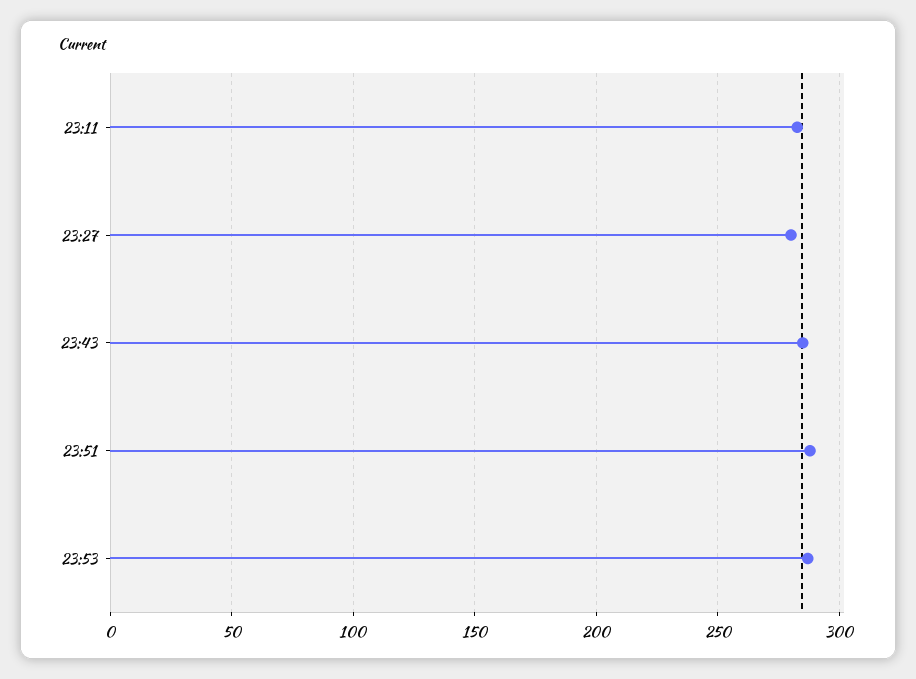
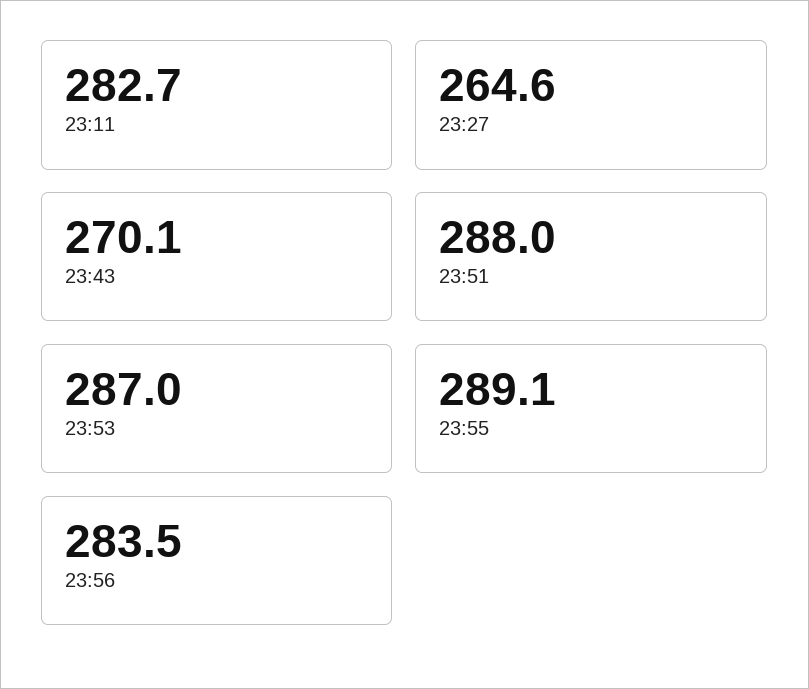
23:27: 280 -> 264.6
23:43: 285 -> 270.1
23:55: none -> 289.1
23:56: none -> 283.5

